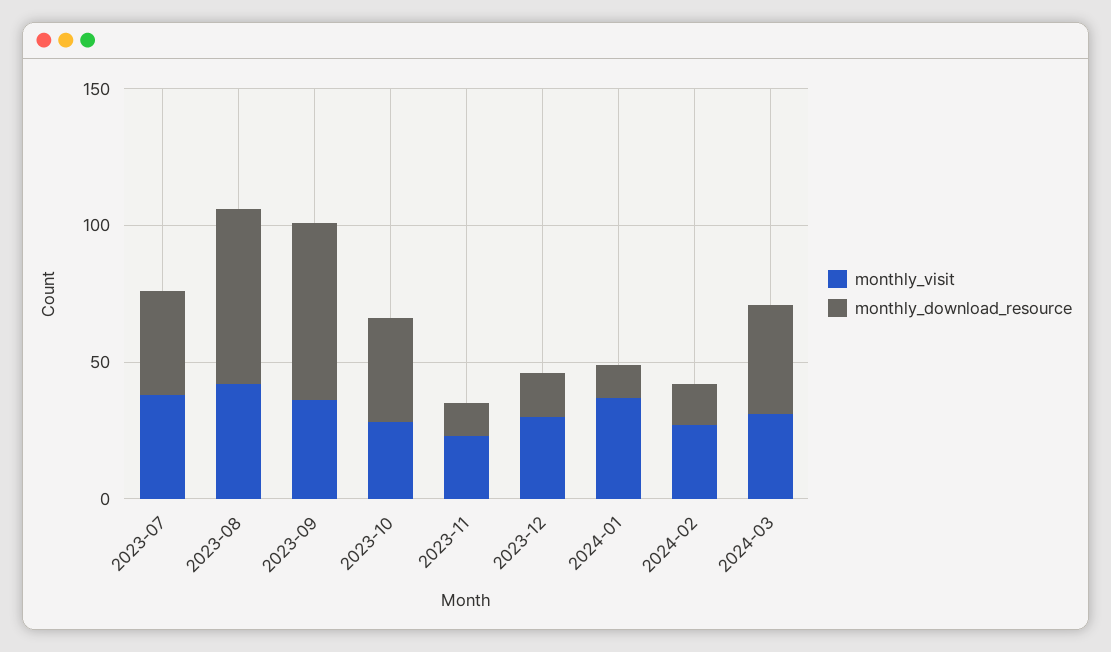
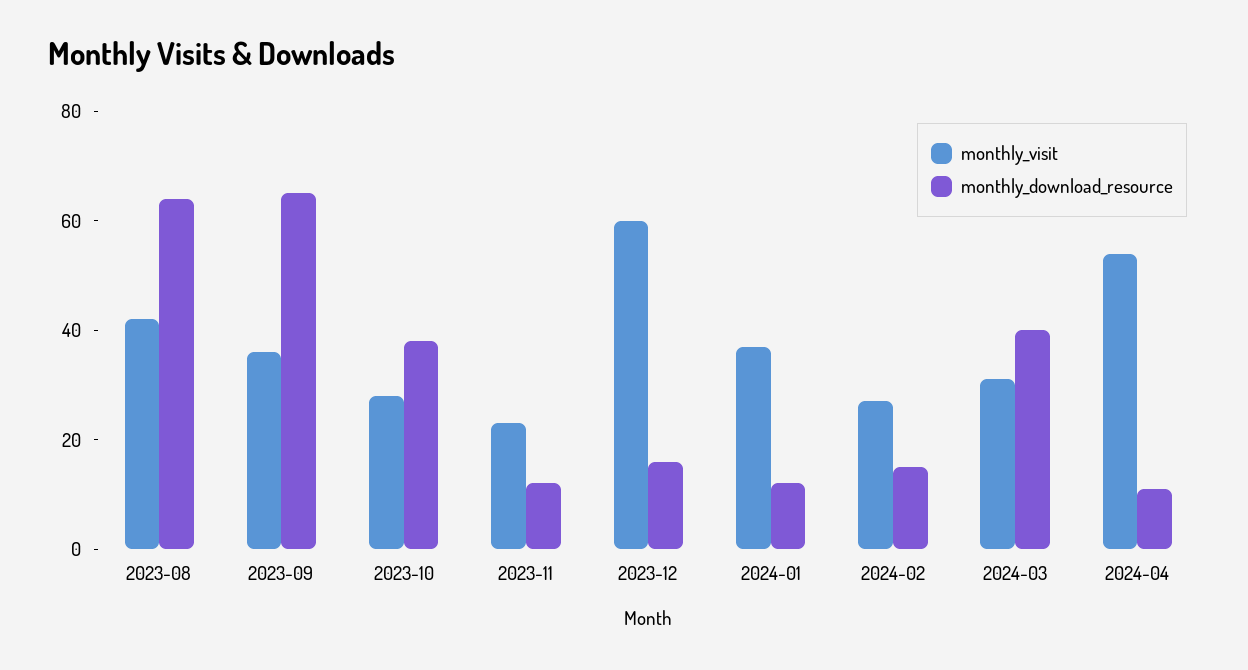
monthly_visit, 2023-07: 40 -> none
monthly_download_resource, 2023-07: 40 -> none
monthly_visit, 2023-12: 30 -> 60
monthly_visit, 2024-04: none -> 55
monthly_download_resource, 2024-04: none -> 10

